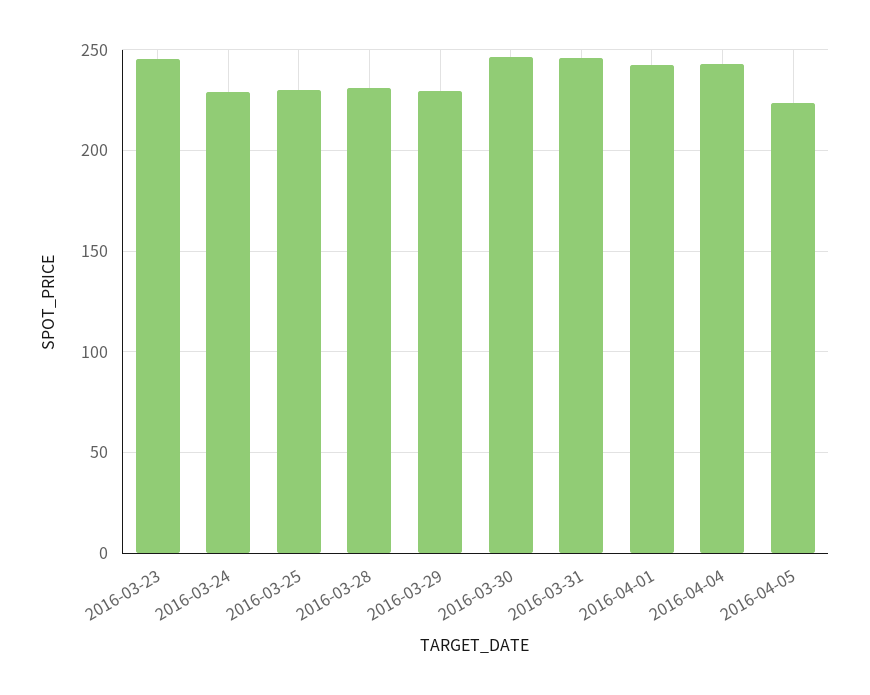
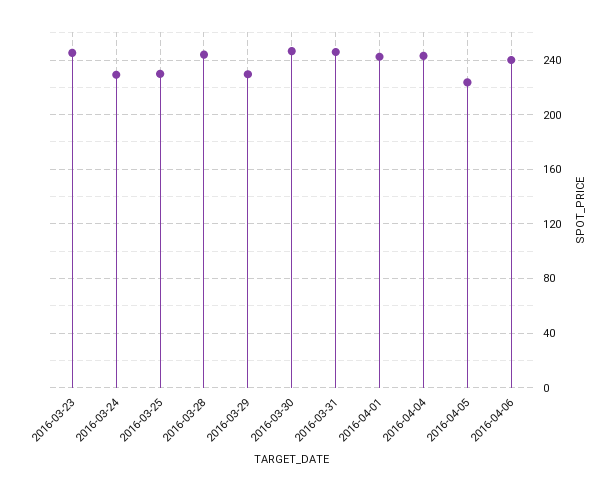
2016-03-28: 230 -> 245
2016-04-06: none -> 240

